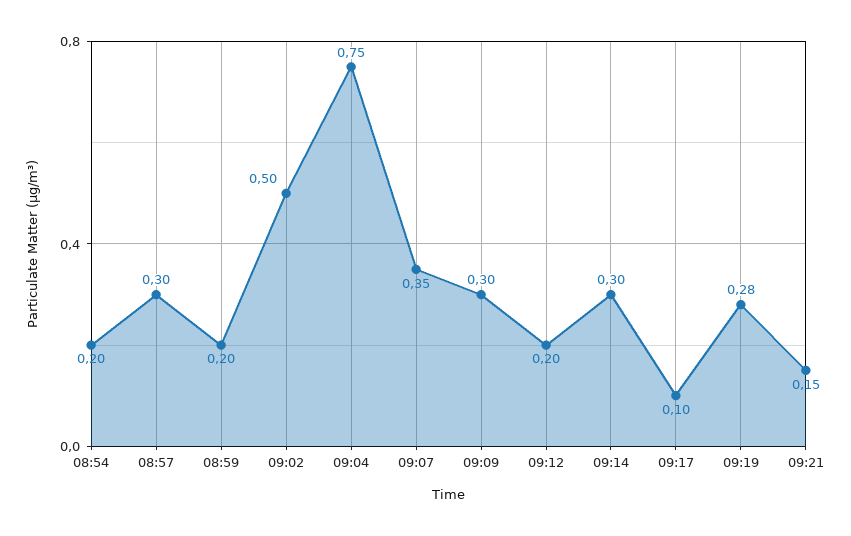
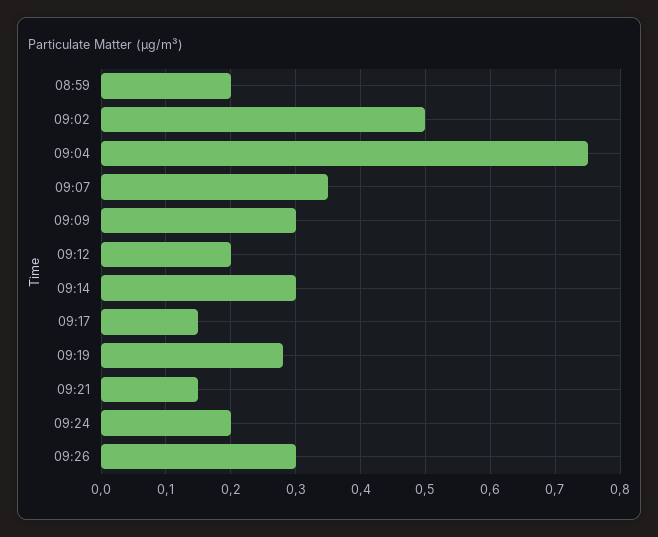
08:54: 0.2 -> none
08:57: 0.3 -> none
09:17: 0.1 -> 0.15
09:24: none -> 0.2
09:26: none -> 0.3

